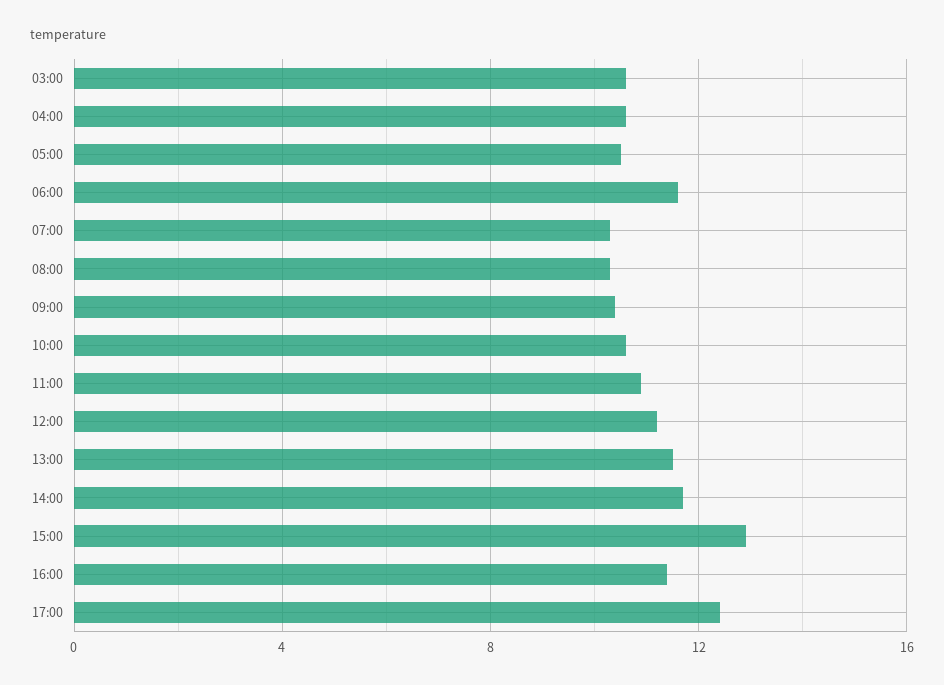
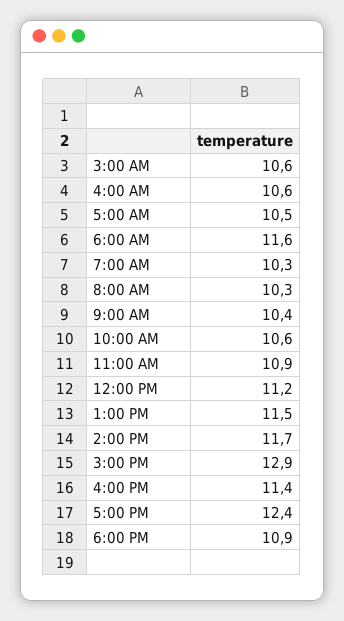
6:00 PM: none -> 10.9

